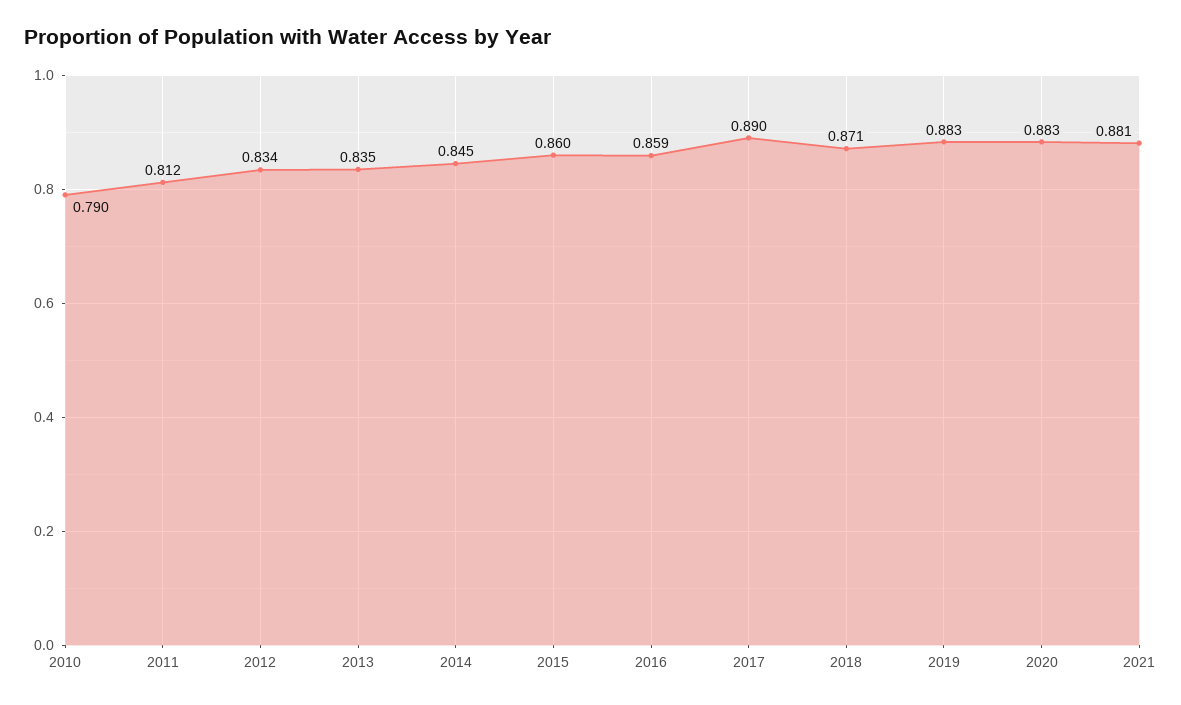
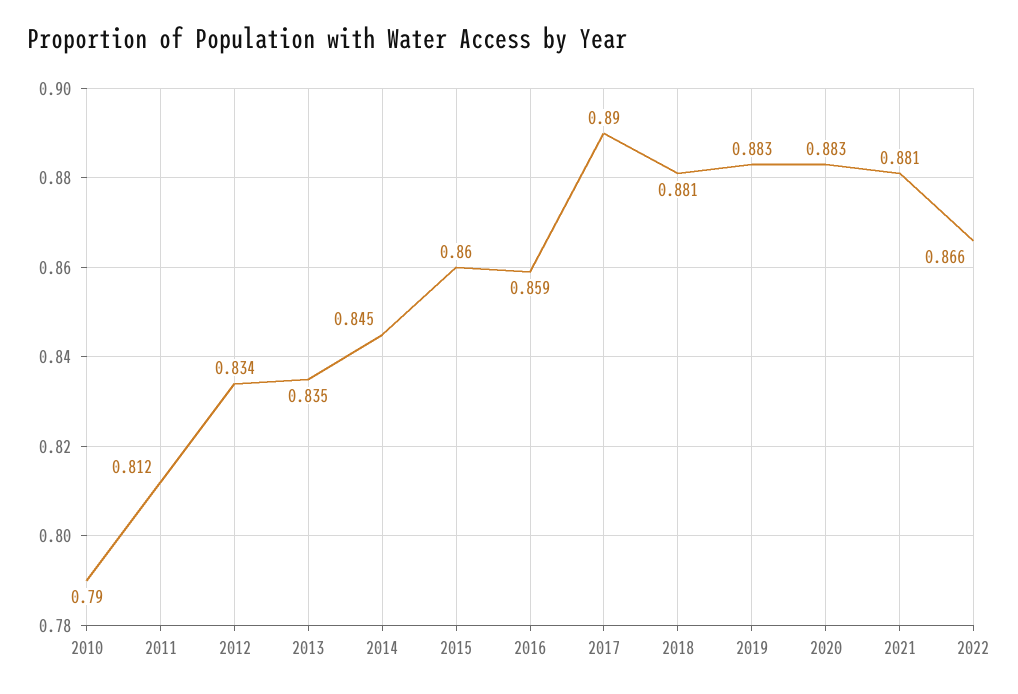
2018: 0.871 -> 0.881
2022: none -> 0.866

